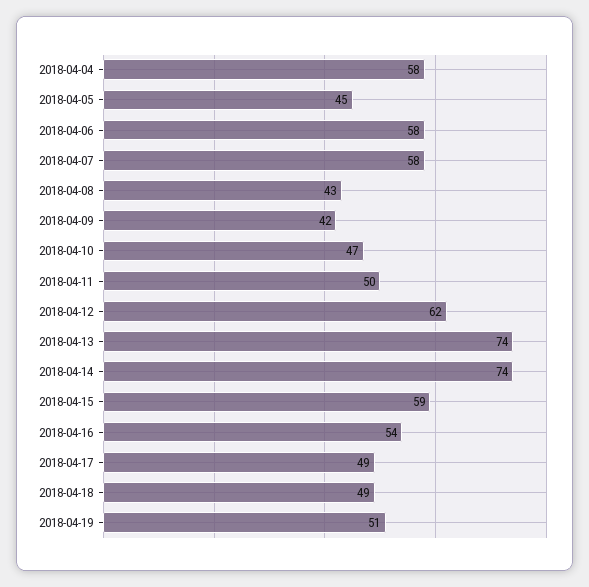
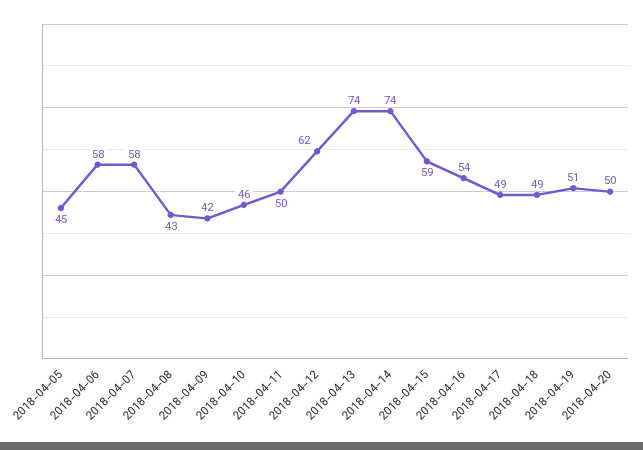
2018-04-04: 58 -> none
2018-04-10: 47 -> 46
2018-04-20: none -> 50

